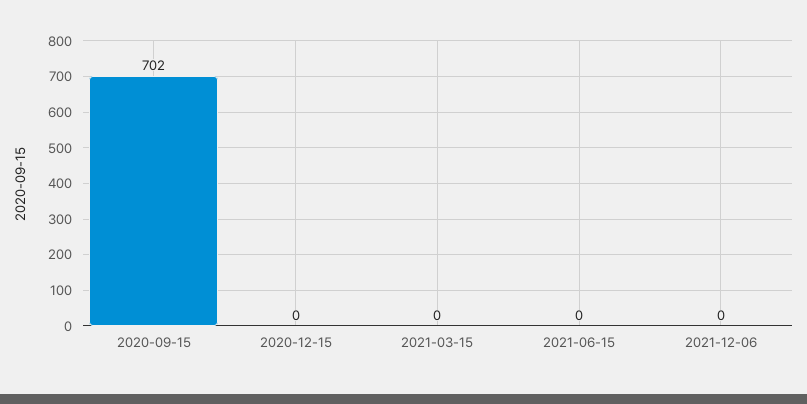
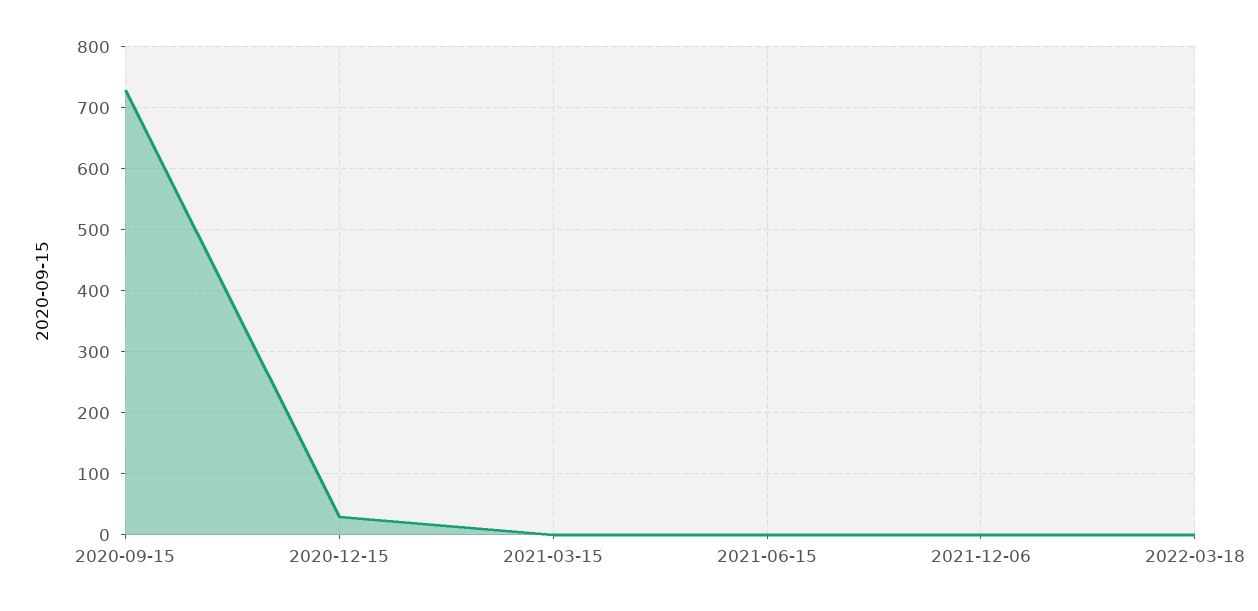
2020-09-15: 702 -> 730
2020-12-15: 0 -> 30
2022-03-18: none -> 0

